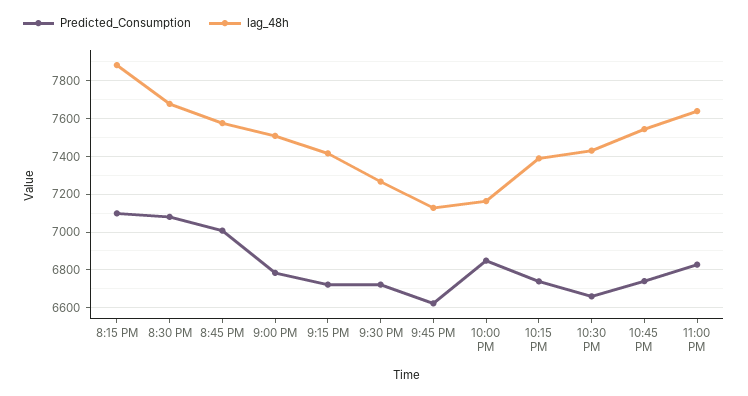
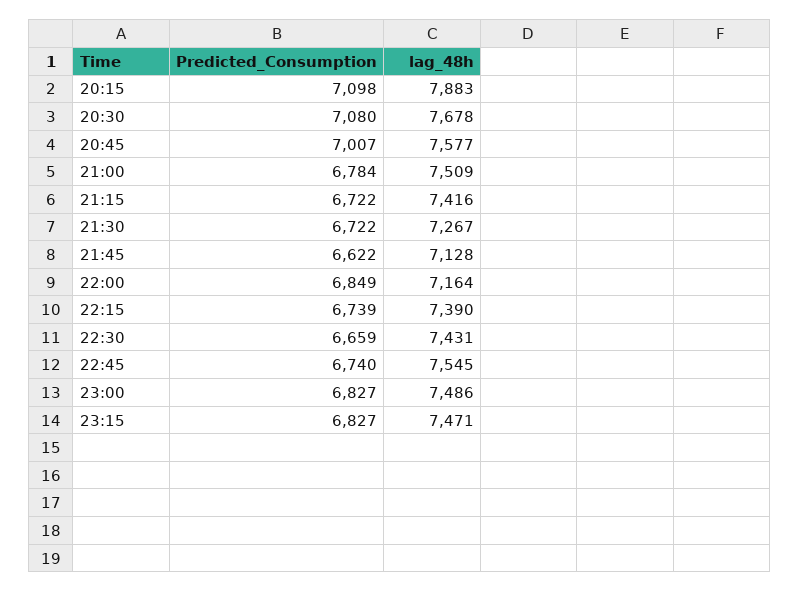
lag_48h, 11:00 PM: 7650 -> 7486
Predicted_Consumption, 23:15: none -> 6827
lag_48h, 23:15: none -> 7471

